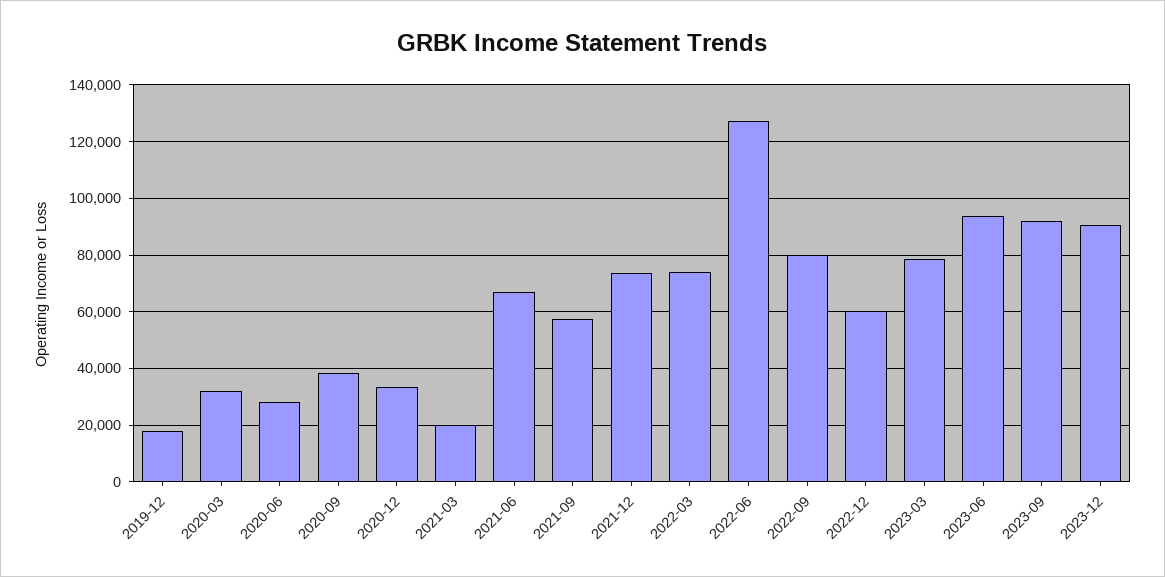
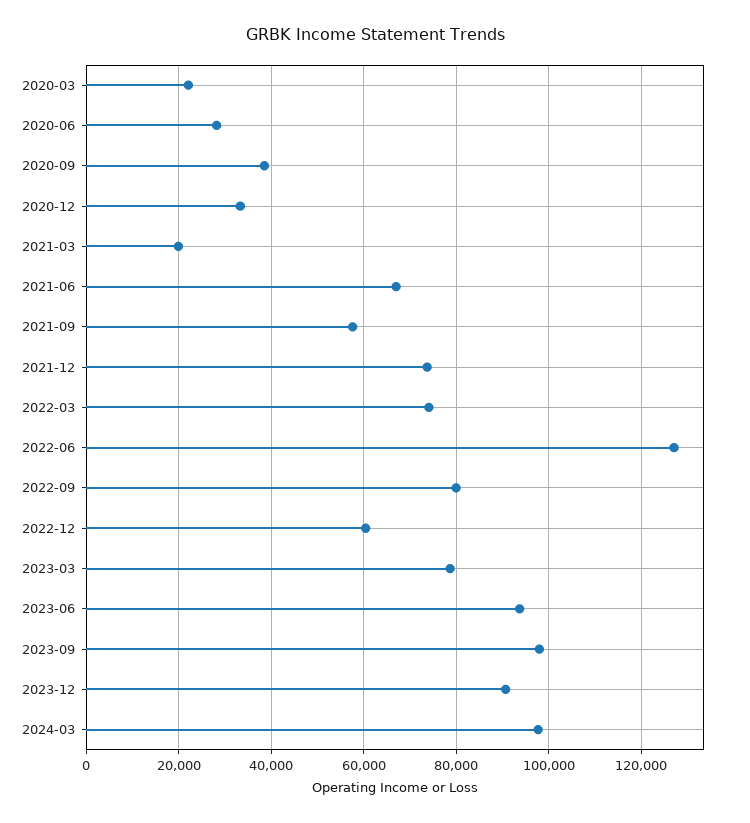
2019-12: 17500 -> none
2020-03: 32500 -> 22000
2023-09: 92500 -> 98000
2024-03: none -> 98000

